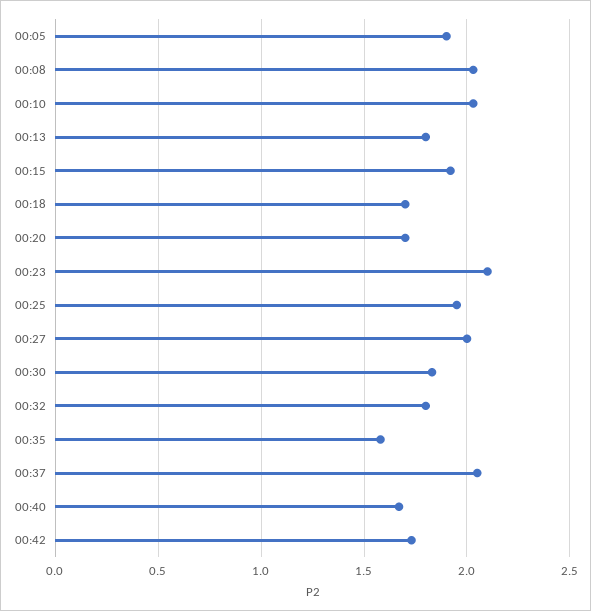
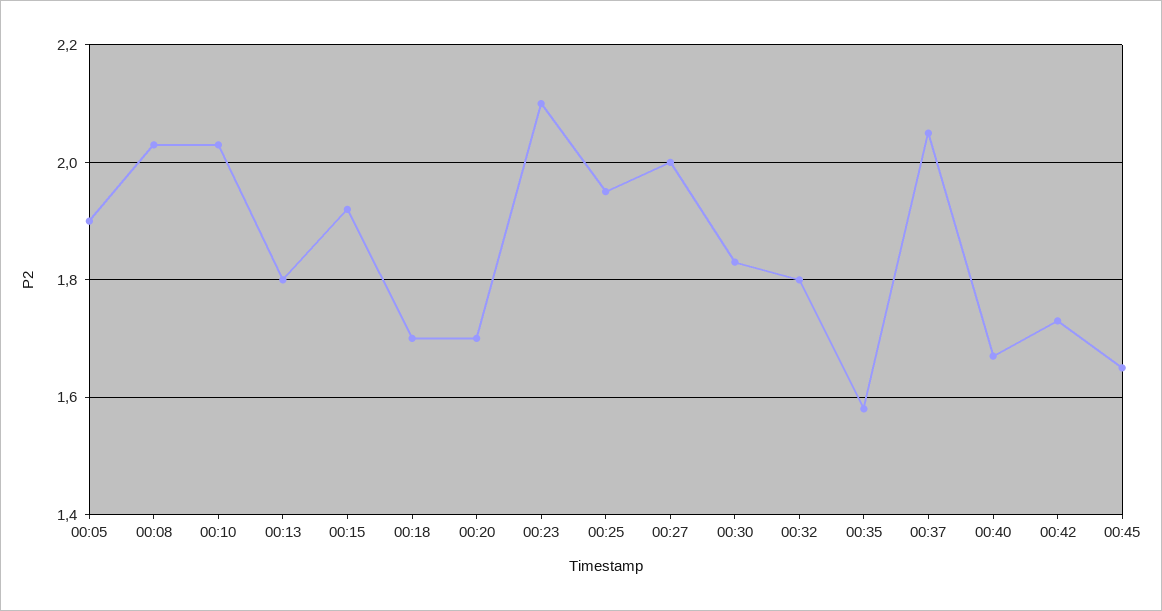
00:45: none -> 1.65

